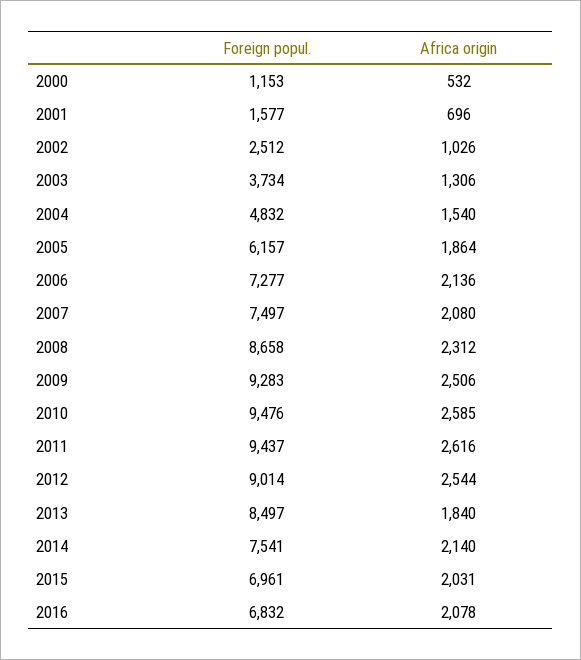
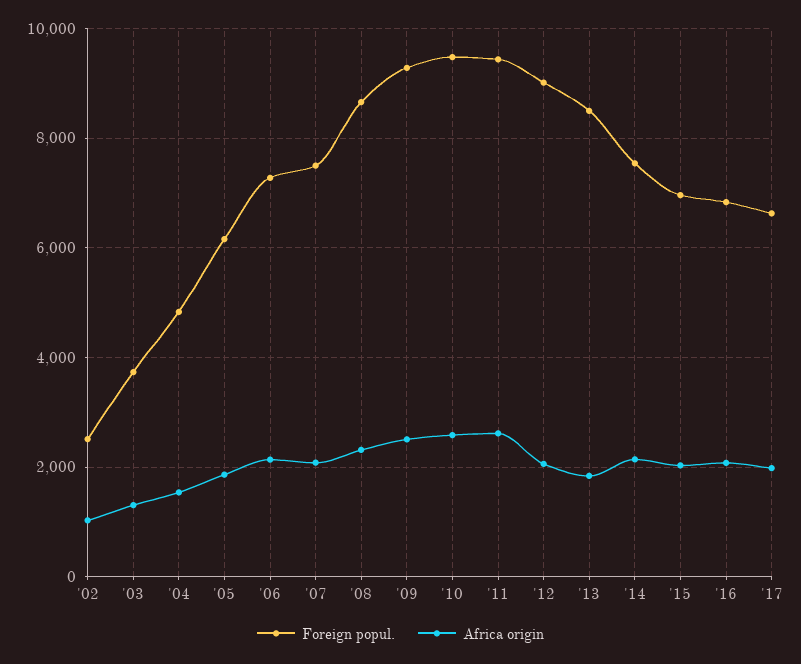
Foreign popul., 2000: 1153 -> none
Africa origin, 2000: 532 -> none
Foreign popul., 2001: 1577 -> none
Africa origin, 2001: 696 -> none
Africa origin, 2012: 2544 -> 2000
Foreign popul., '17: none -> 6600
Africa origin, '17: none -> 2000

